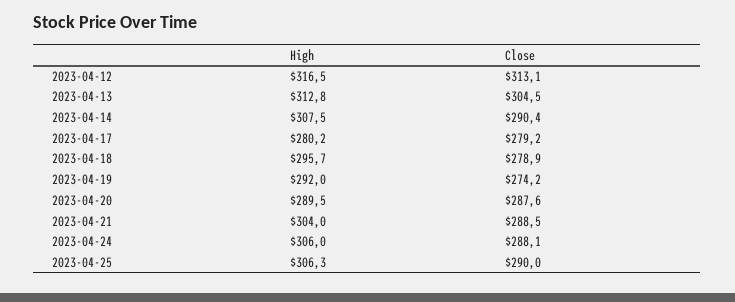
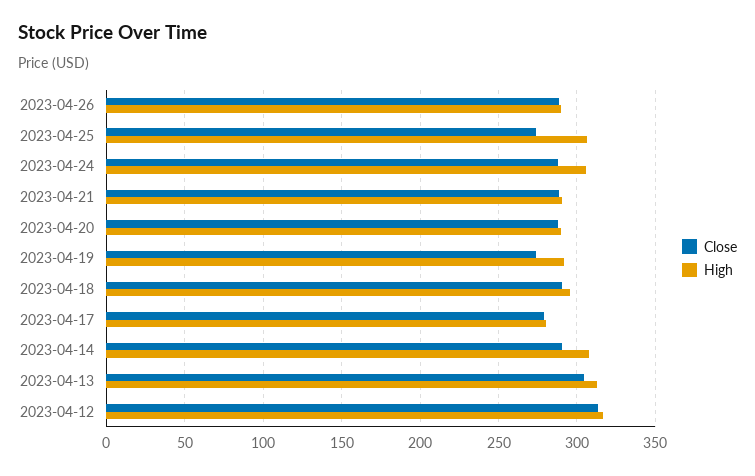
Close, 2023-04-18: 278.9 -> 290
High, 2023-04-21: 304 -> 290
Close, 2023-04-25: 290 -> 275
Close, 2023-04-26: none -> 290
High, 2023-04-26: none -> 290

